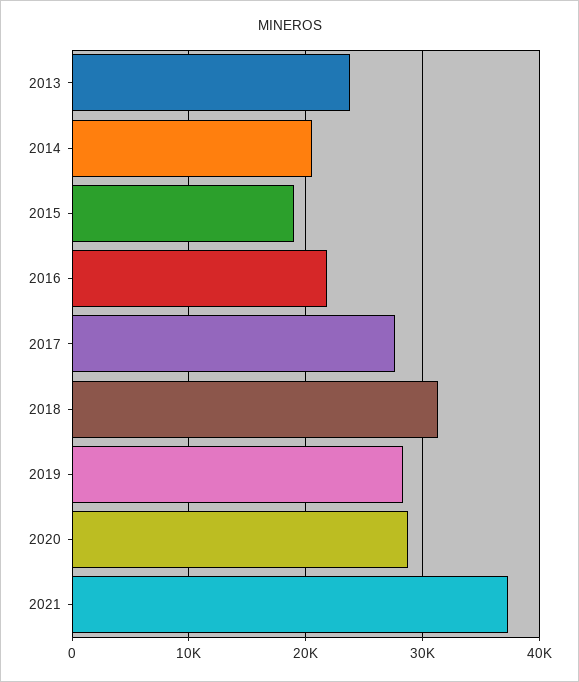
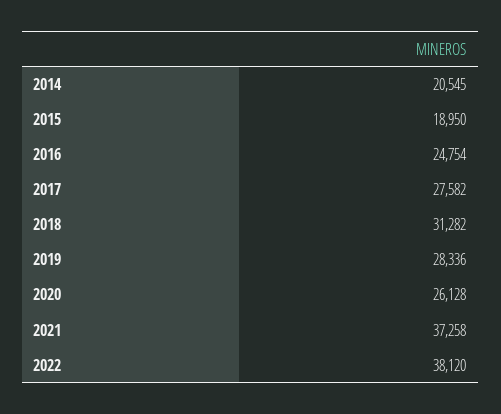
2013: 24000 -> none
2016: 22000 -> 24754
2020: 29000 -> 26128
2022: none -> 38120

